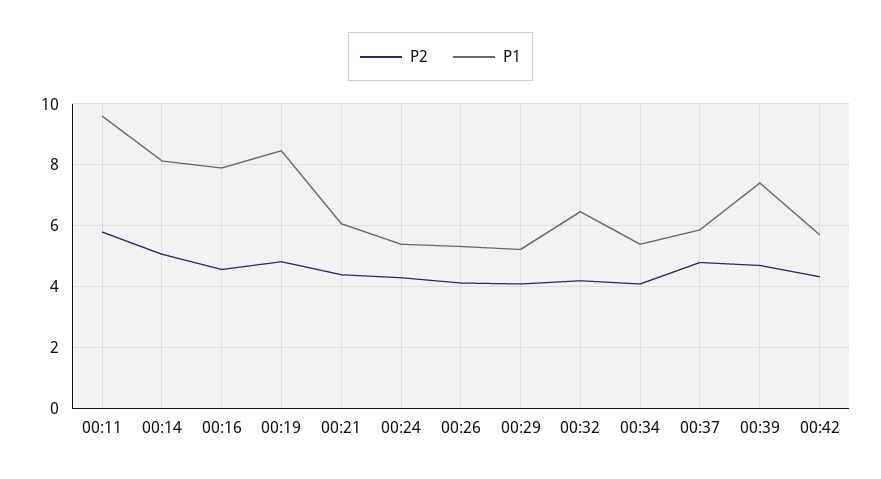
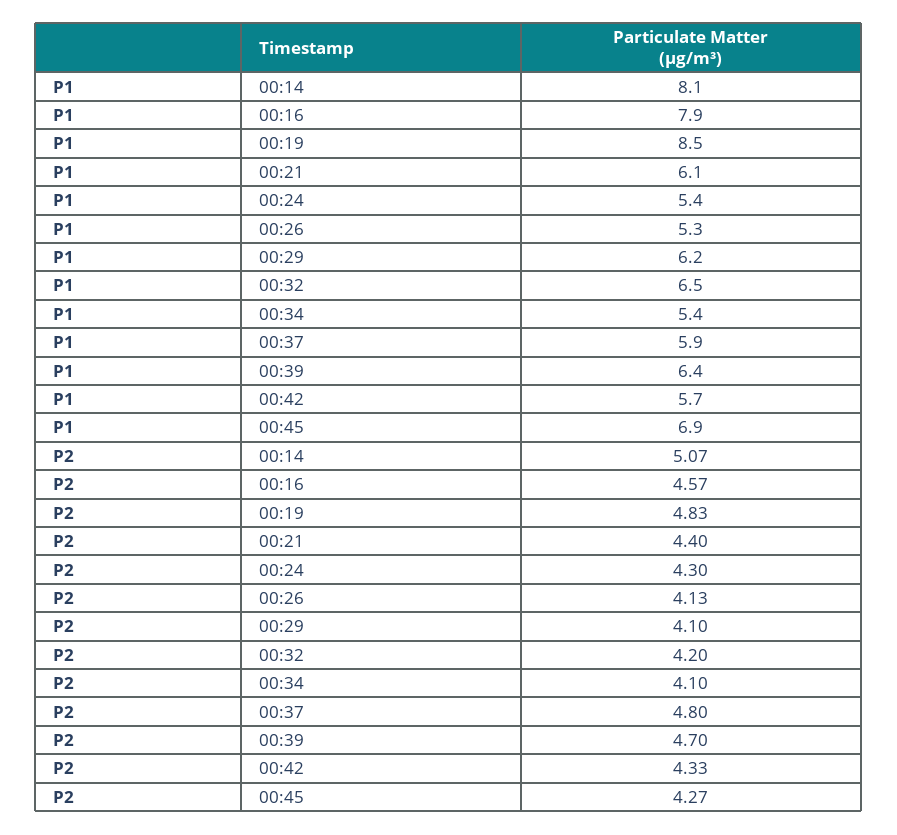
P2, 00:11: 5.8 -> none
P1, 00:11: 9.6 -> none
P1, 00:29: 5.2 -> 6.2
P1, 00:39: 7.4 -> 6.4
P1, 00:45: none -> 6.9
P2, 00:45: none -> 4.27

